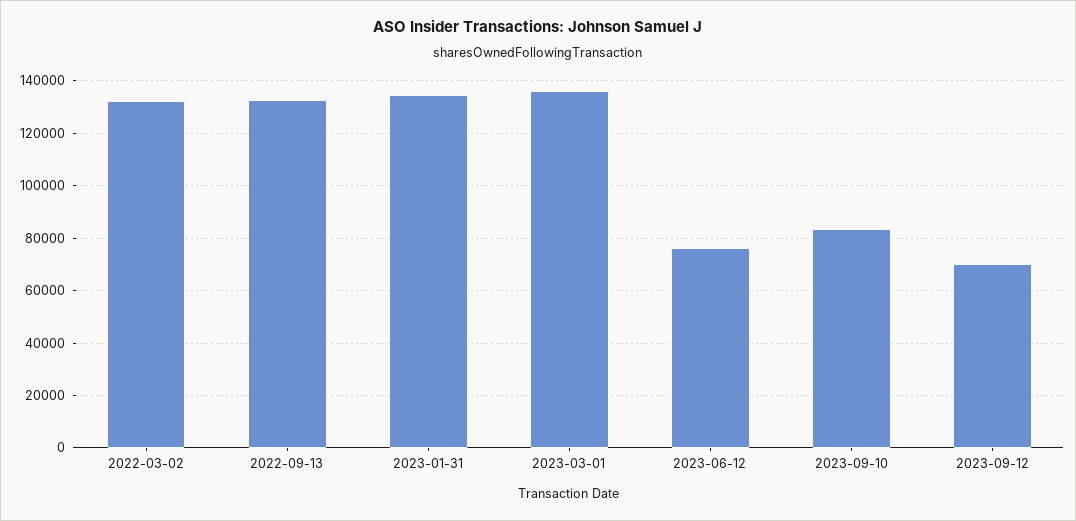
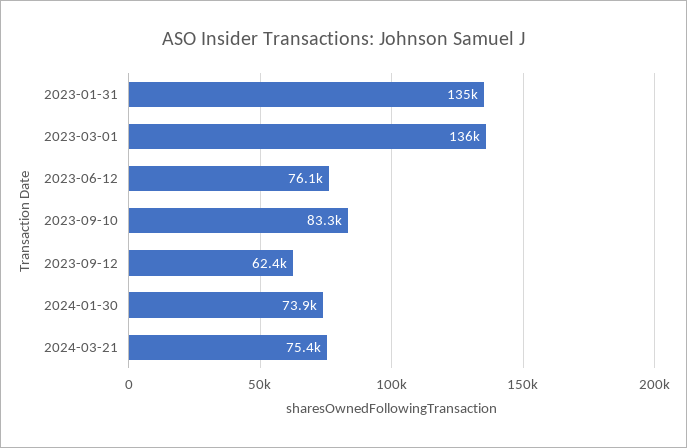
2022-03-02: 132500 -> none
2022-09-13: 132500 -> none
2023-09-12: 70000 -> 62400
2024-01-30: none -> 73900
2024-03-21: none -> 75400

